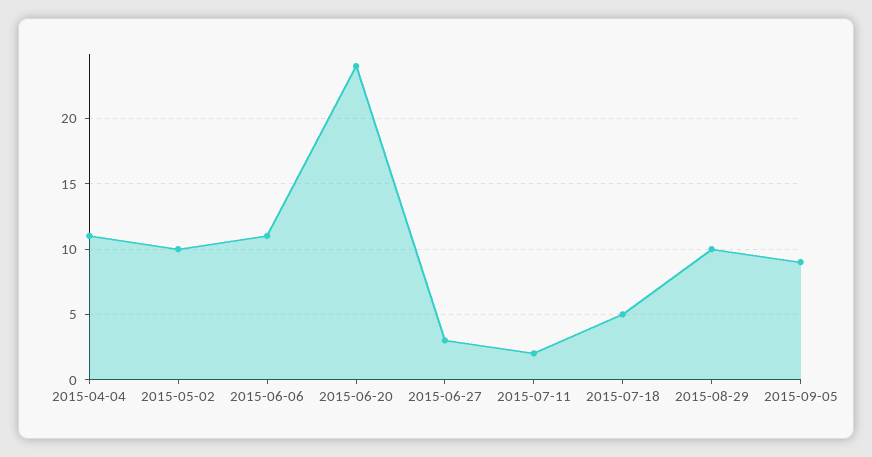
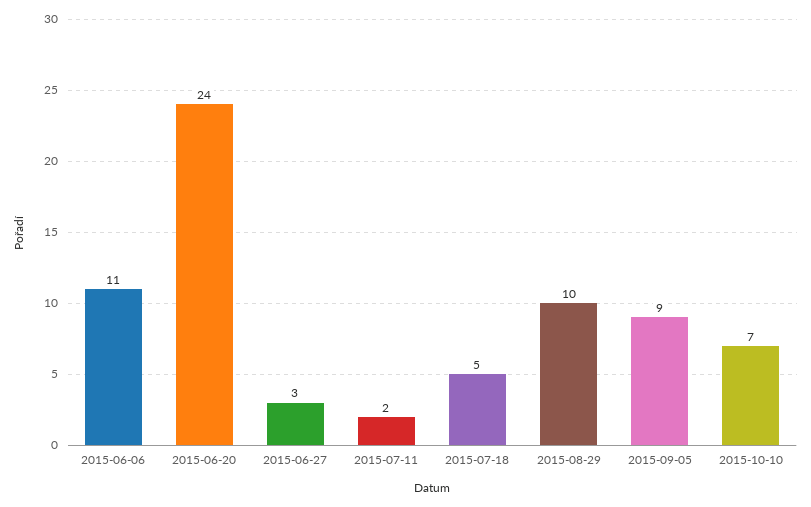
2015-04-04: 11 -> none
2015-05-02: 10 -> none
2015-10-10: none -> 7

